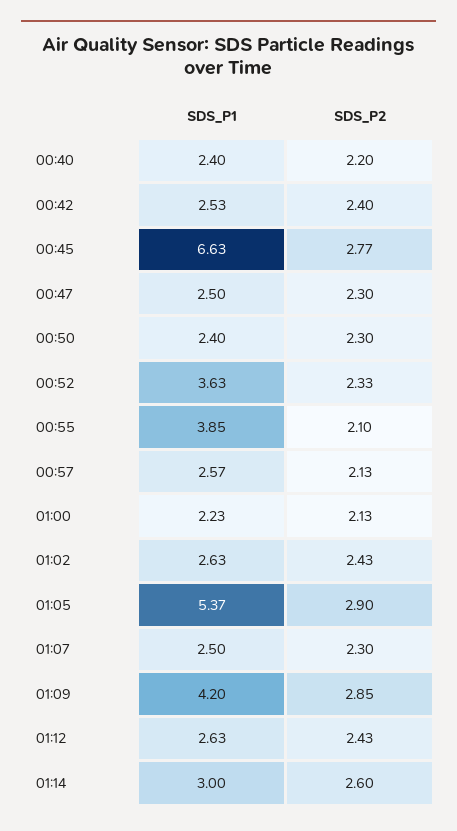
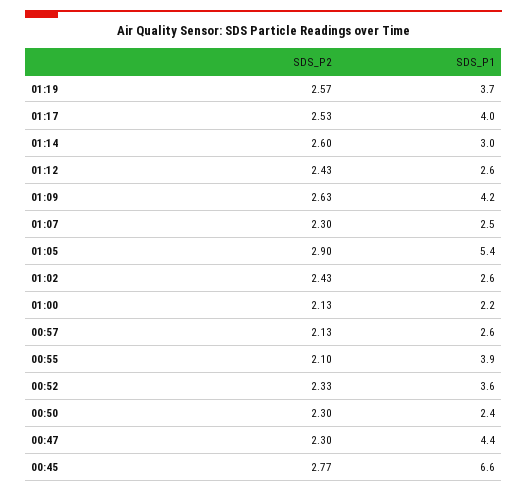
SDS_P1, 00:40: 2.4 -> none
SDS_P2, 00:40: 2.2 -> none
SDS_P1, 00:42: 2.53 -> none
SDS_P2, 00:42: 2.4 -> none
SDS_P1, 00:47: 2.5 -> 4.4
SDS_P2, 01:09: 2.85 -> 2.63
SDS_P2, 01:19: none -> 2.57
SDS_P1, 01:19: none -> 3.7
SDS_P2, 01:17: none -> 2.53
SDS_P1, 01:17: none -> 4

